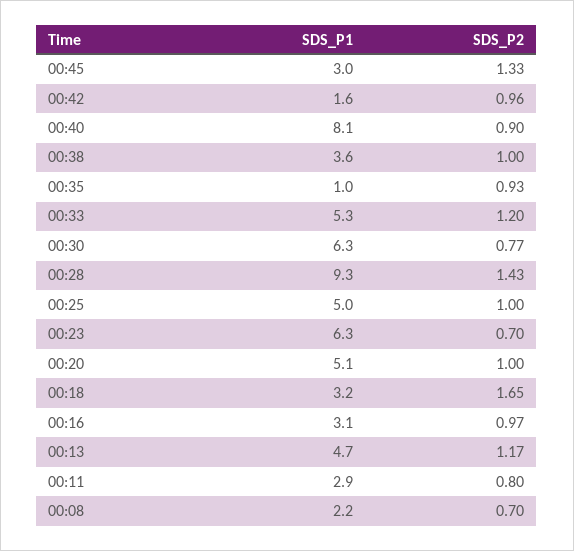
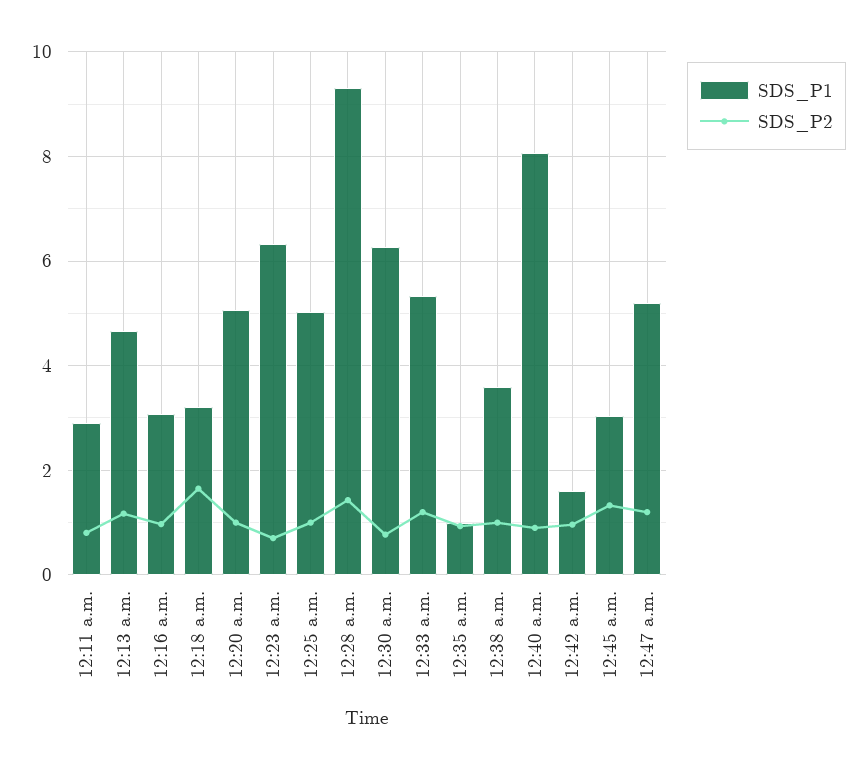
SDS_P1, 00:08: 2.2 -> none
SDS_P2, 00:08: 0.7 -> none
SDS_P1, 12:47 a.m.: none -> 5.2
SDS_P2, 12:47 a.m.: none -> 1.2

